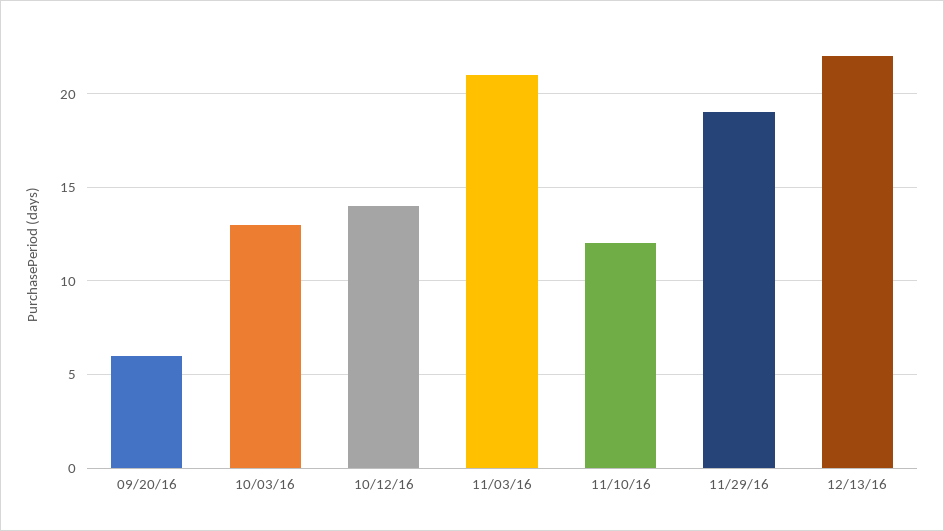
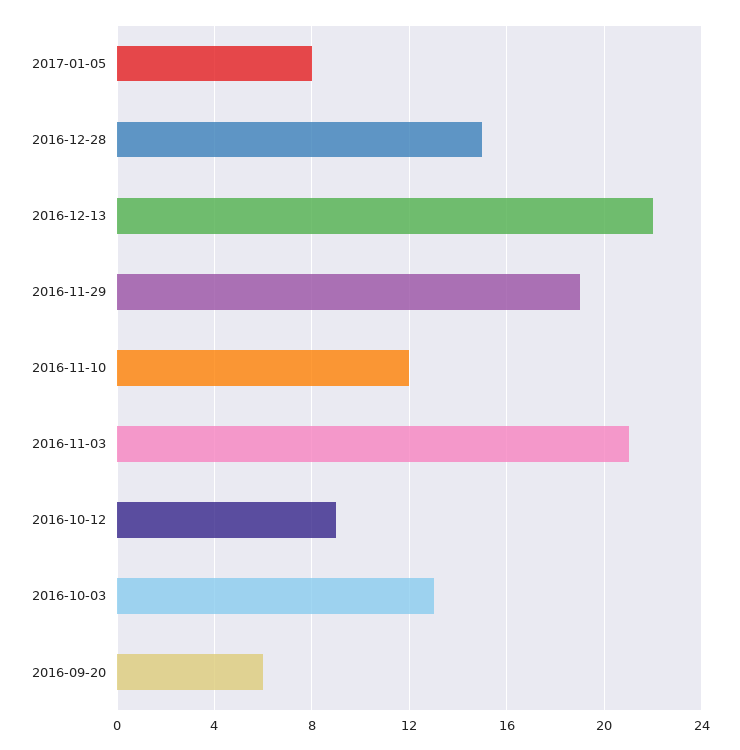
10/12/16: 14 -> 9
2017-01-05: none -> 8
2016-12-28: none -> 15

